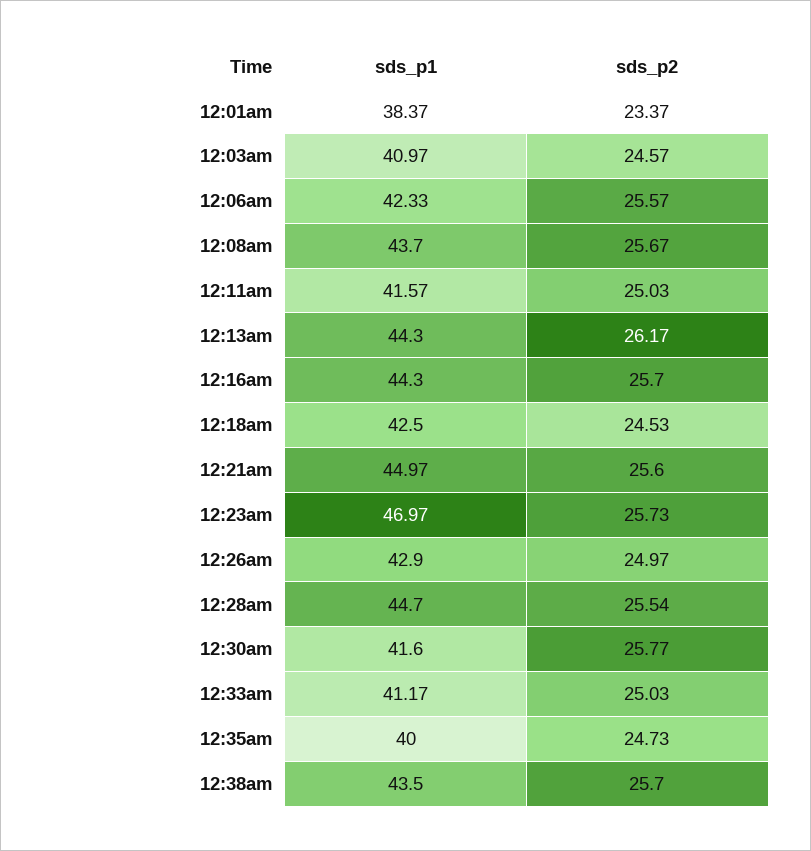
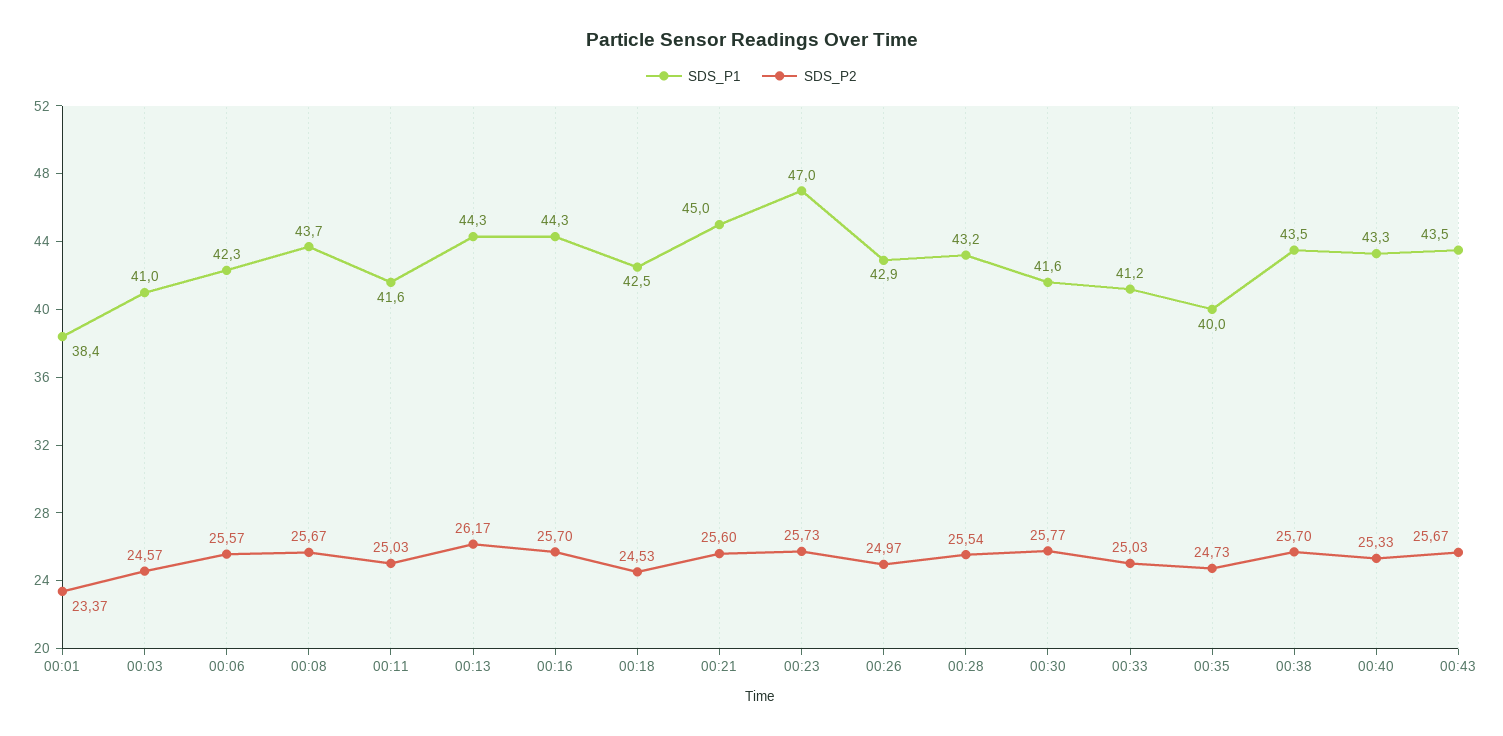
sds_p1, 12:28am: 44.7 -> 43.2
sds_p1, 00:40: none -> 43.3
sds_p2, 00:40: none -> 25.33
sds_p1, 00:43: none -> 43.5
sds_p2, 00:43: none -> 25.67

